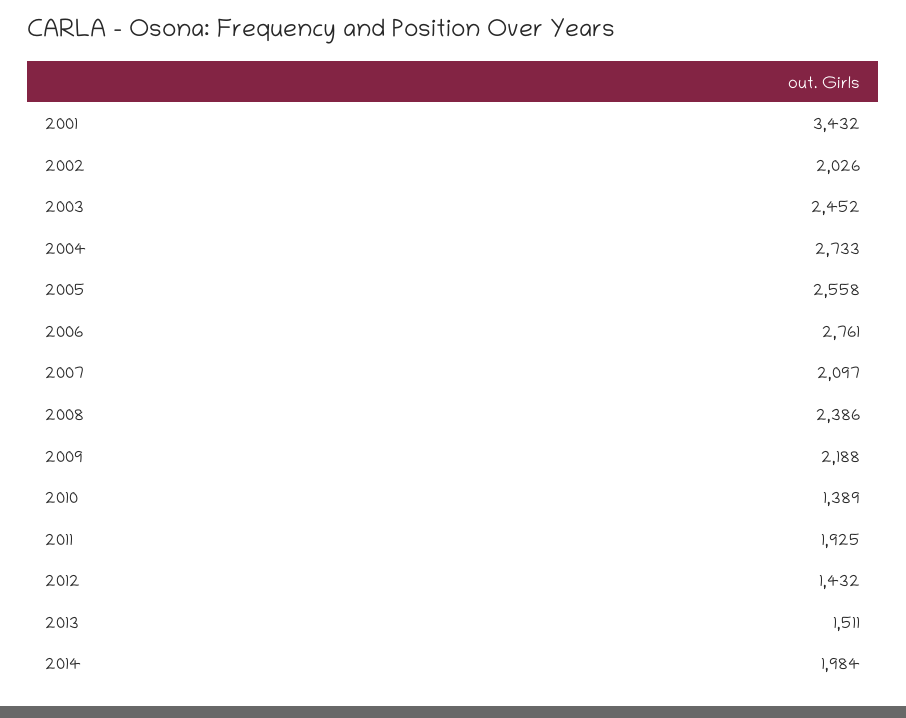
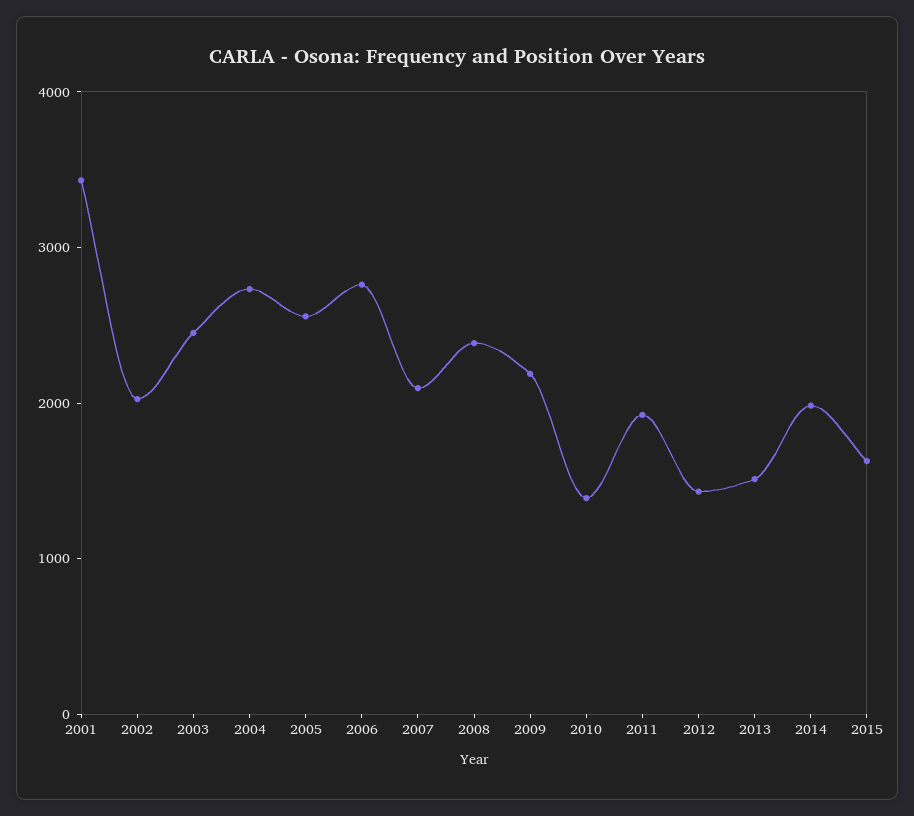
2015: none -> 1600

